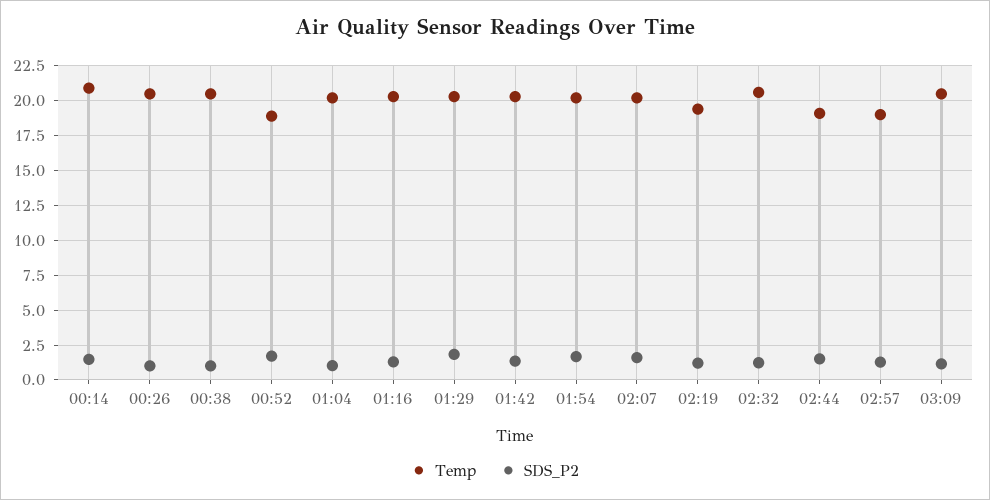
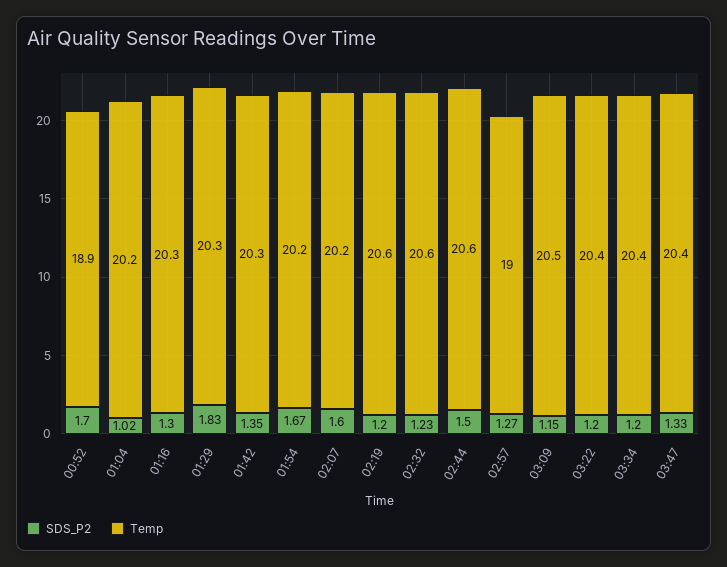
Temp, 00:14: 21 -> none
SDS_P2, 00:14: 1.5 -> none
Temp, 00:26: 20.5 -> none
SDS_P2, 00:26: 1 -> none
Temp, 00:38: 20.5 -> none
SDS_P2, 00:38: 1 -> none
Temp, 02:19: 19.5 -> 20.6
Temp, 02:44: 19 -> 20.6
SDS_P2, 03:22: none -> 1.2
Temp, 03:22: none -> 20.4
SDS_P2, 03:34: none -> 1.2
Temp, 03:34: none -> 20.4
SDS_P2, 03:47: none -> 1.33
Temp, 03:47: none -> 20.4

